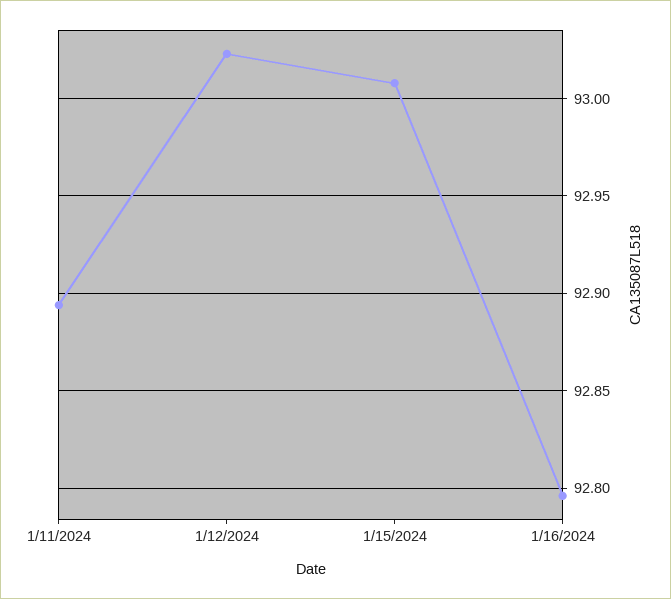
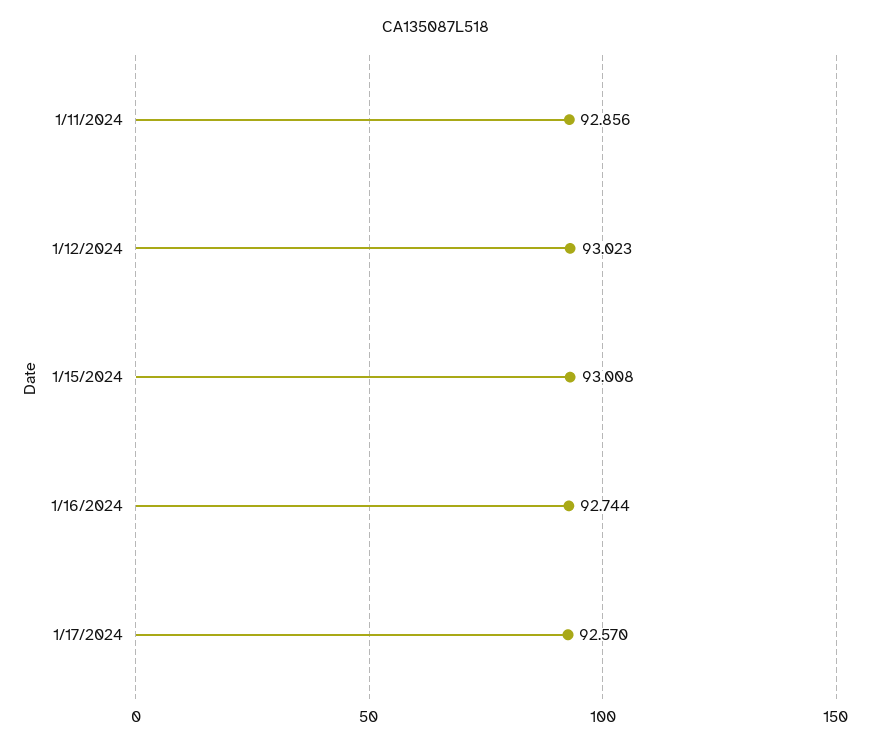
1/11/2024: 92.895 -> 92.856
1/16/2024: 92.795 -> 92.744
1/17/2024: none -> 92.57

